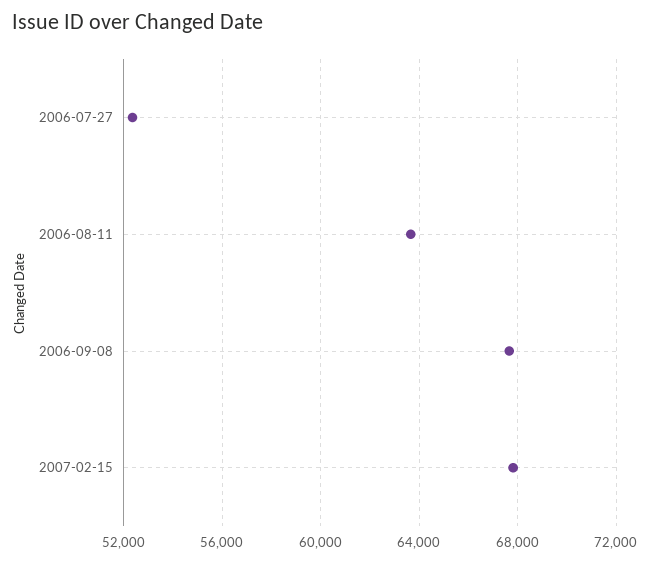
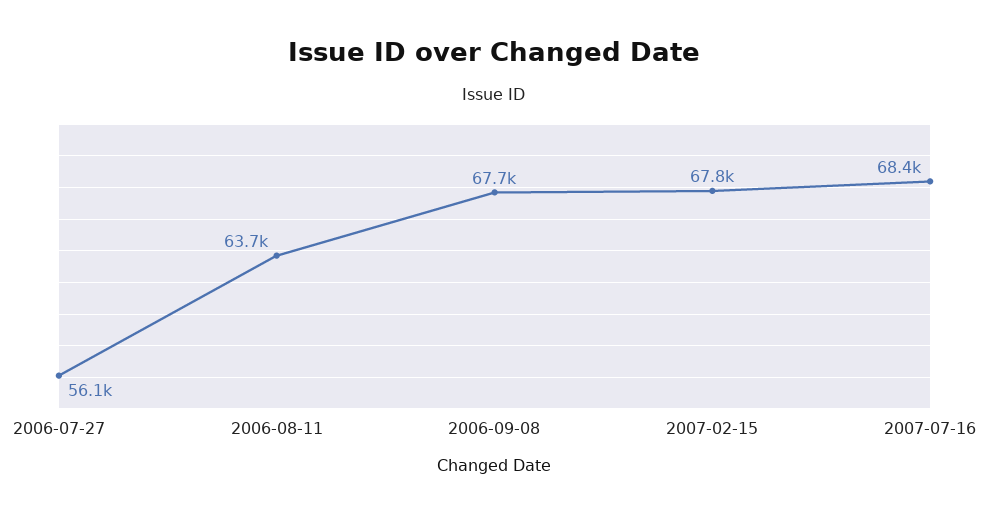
2006-07-27: 52500 -> 56100
2007-07-16: none -> 68400

